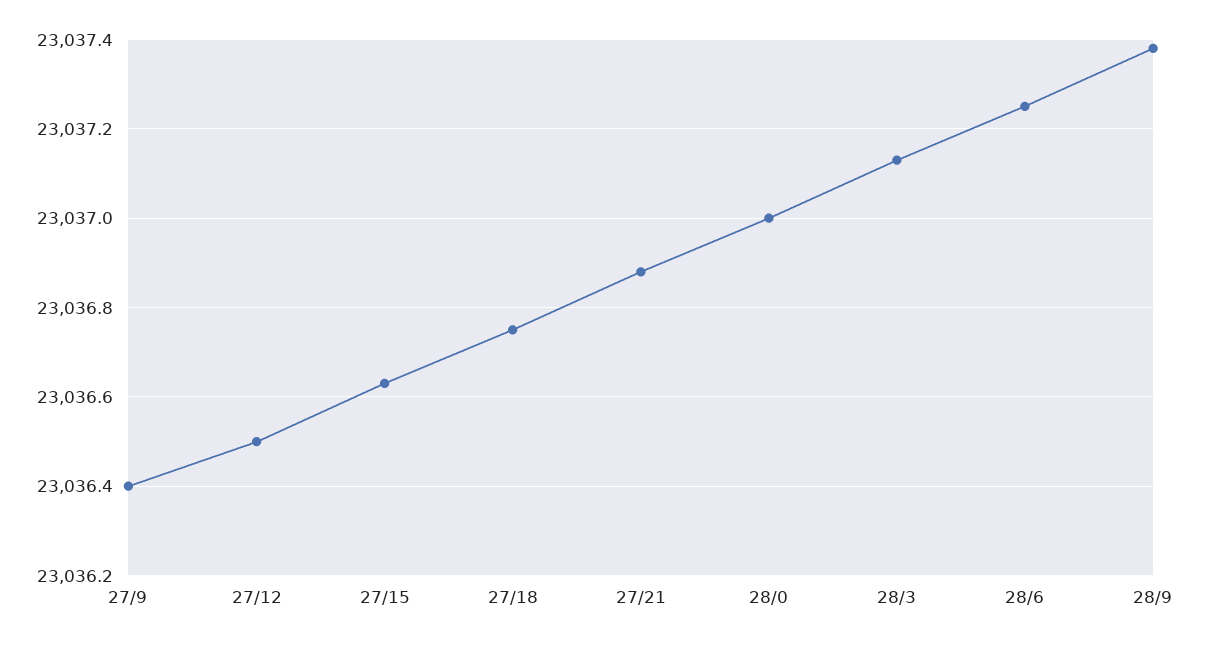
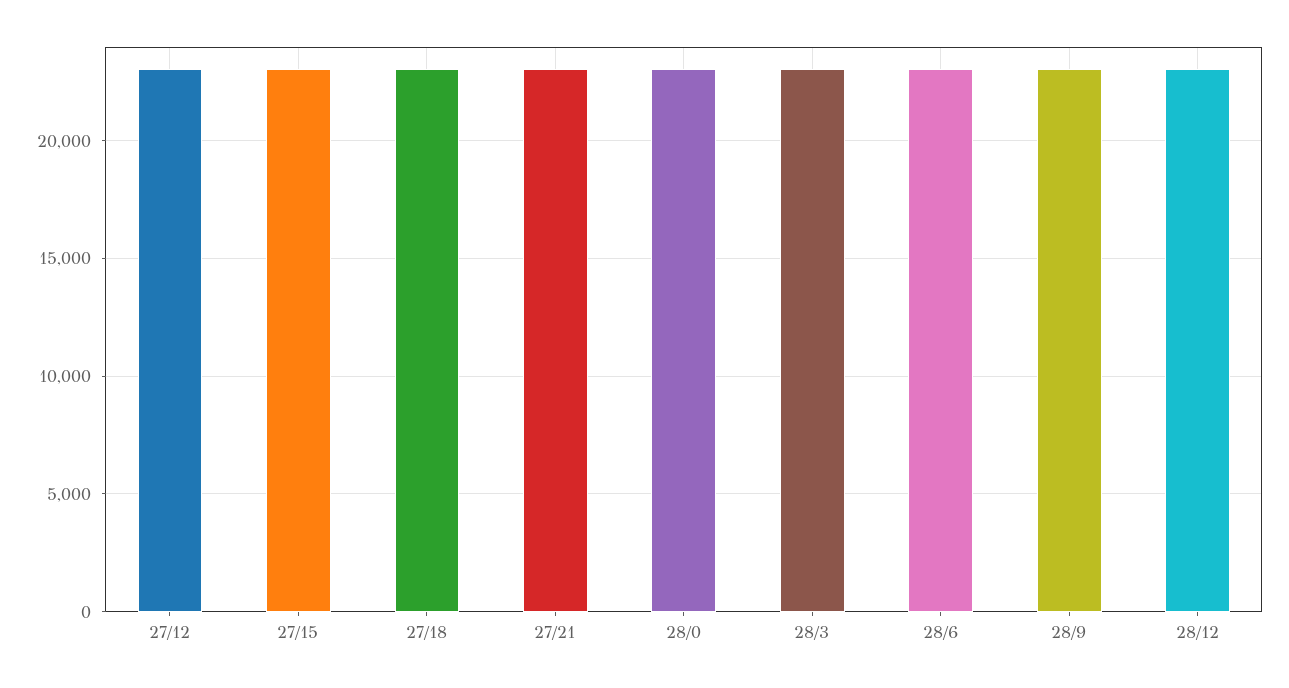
27/9: 23036.4 -> none
28/12: none -> 23000

